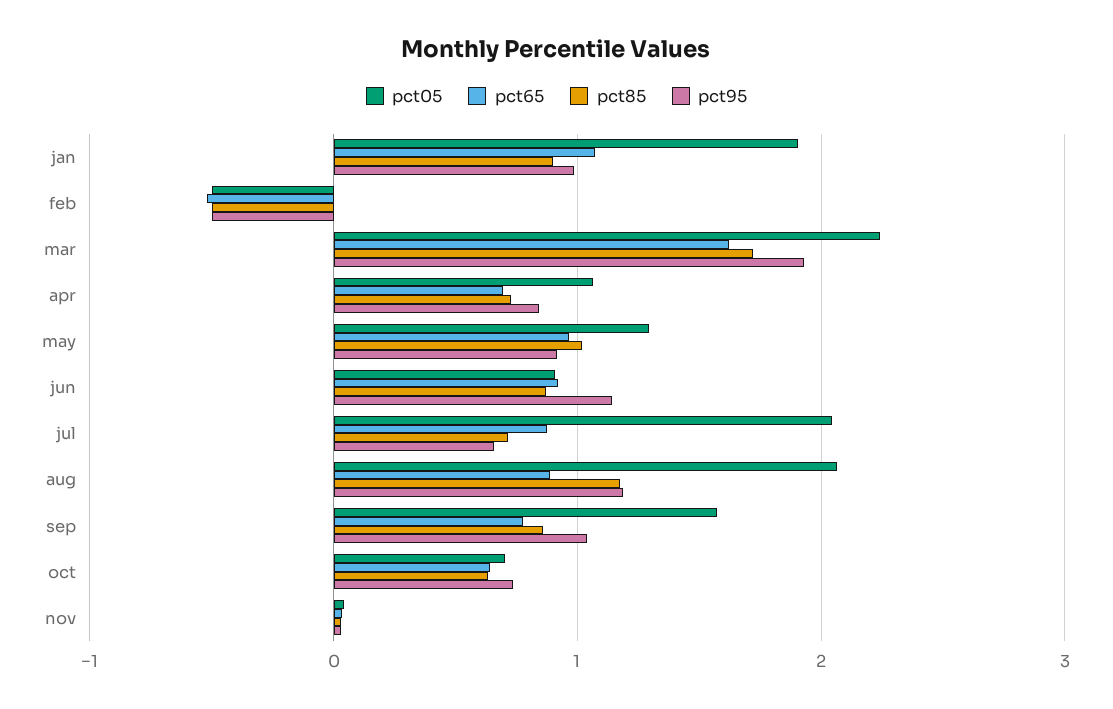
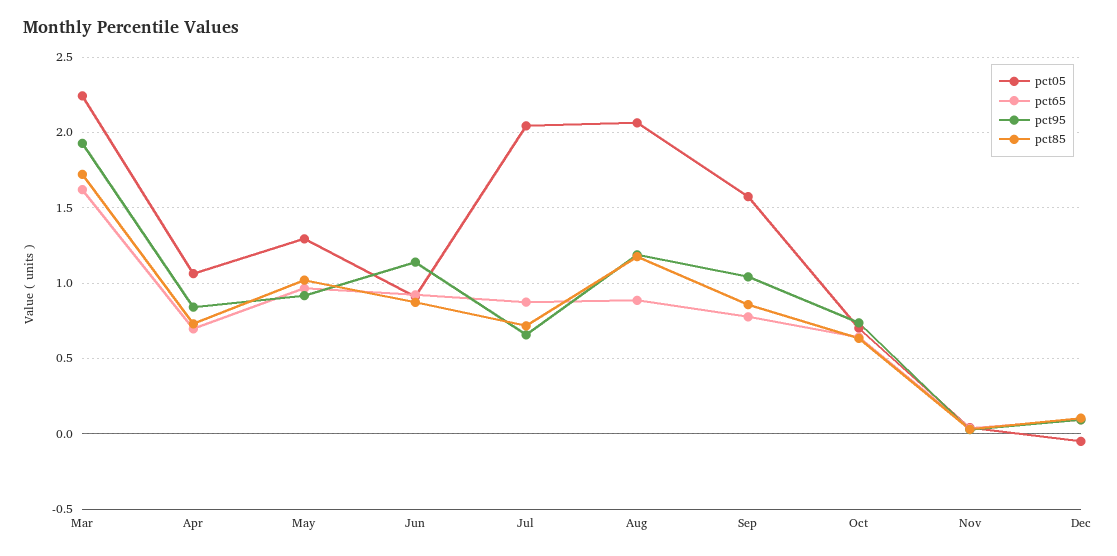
pct05, jan: 1.9 -> none
pct65, jan: 1.1 -> none
pct85, jan: 0.9 -> none
pct95, jan: 1 -> none
pct05, feb: -0.5 -> none
pct65, feb: -0.5 -> none
pct85, feb: -0.5 -> none
pct95, feb: -0.5 -> none
pct05, Dec: none -> -0.05
pct65, Dec: none -> 0.1
pct95, Dec: none -> 0.1
pct85, Dec: none -> 0.1

